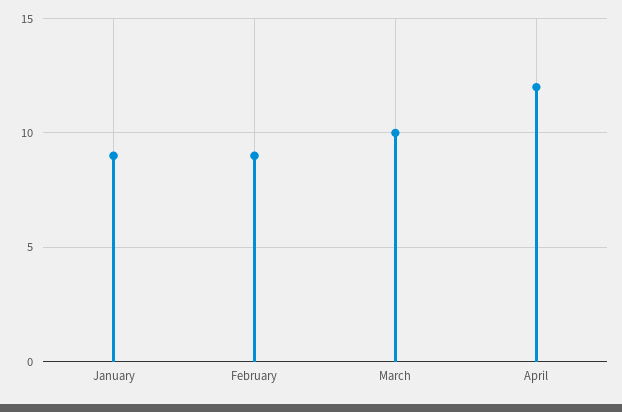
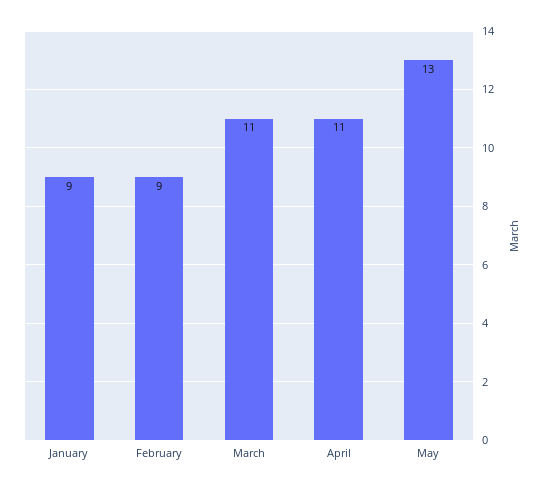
March: 10 -> 11
April: 12 -> 11
May: none -> 13

